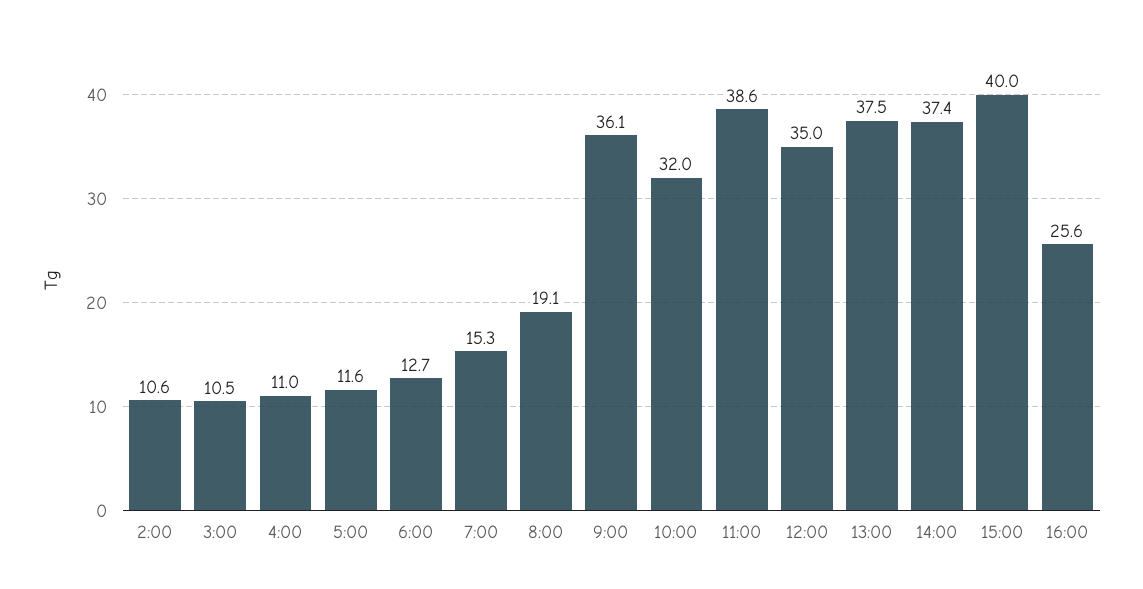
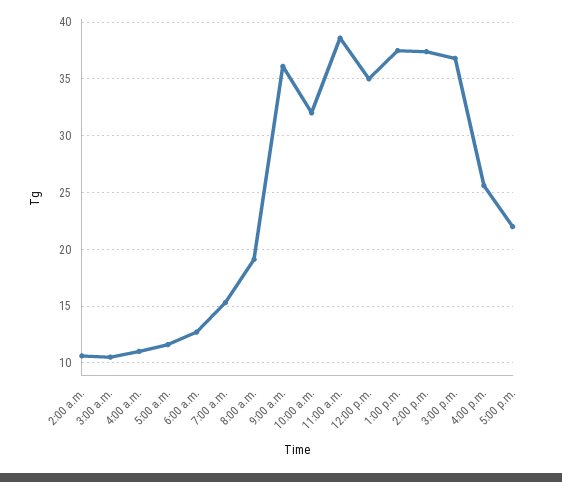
15:00: 40 -> 37
5:00 p.m.: none -> 22

